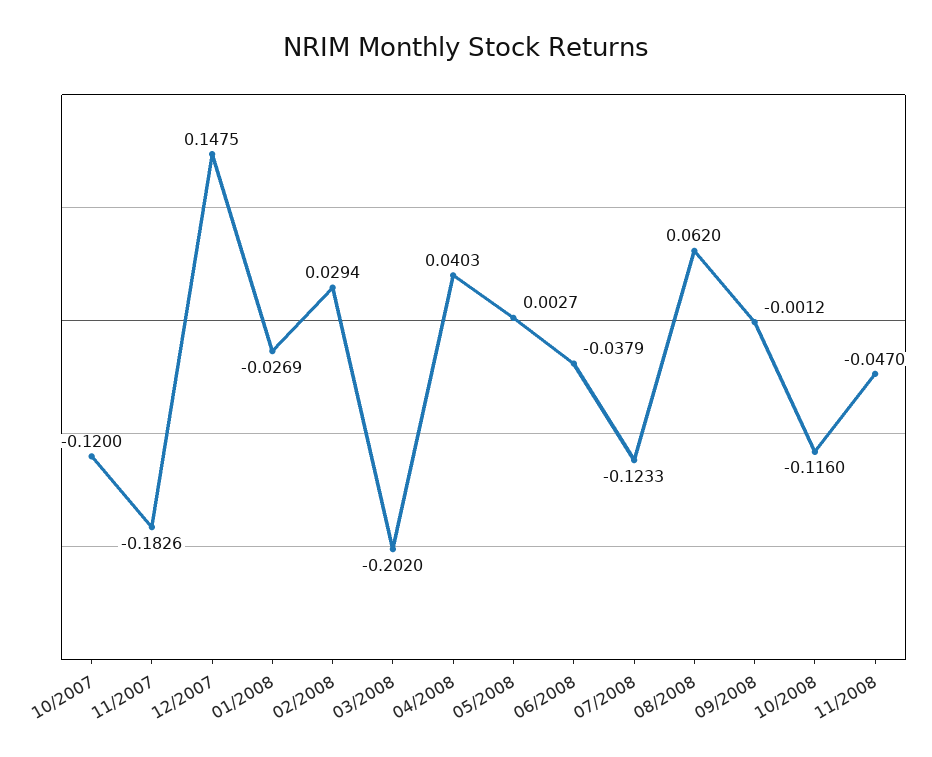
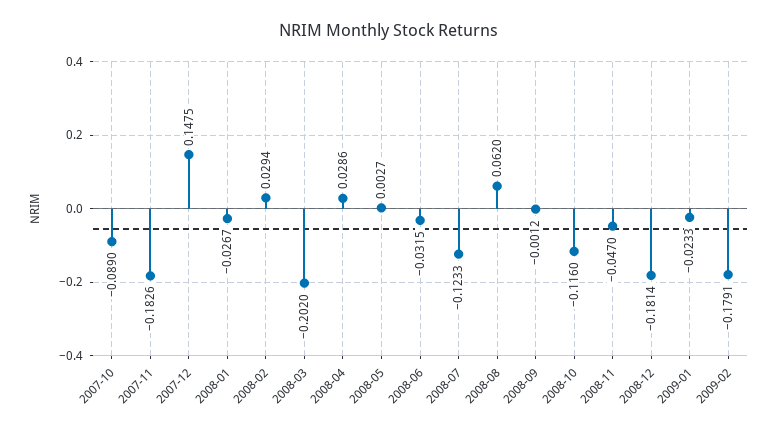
10/2007: -0.12 -> -0.089
01/2008: -0.0269 -> -0.0267
04/2008: 0.0403 -> 0.0286
06/2008: -0.0379 -> -0.0315
2008-12: none -> -0.1814
2009-01: none -> -0.0233
2009-02: none -> -0.1791

